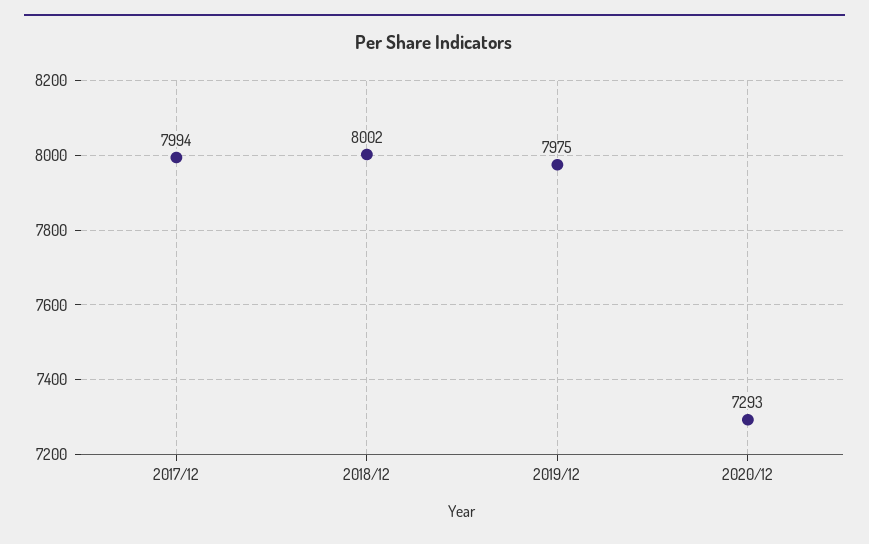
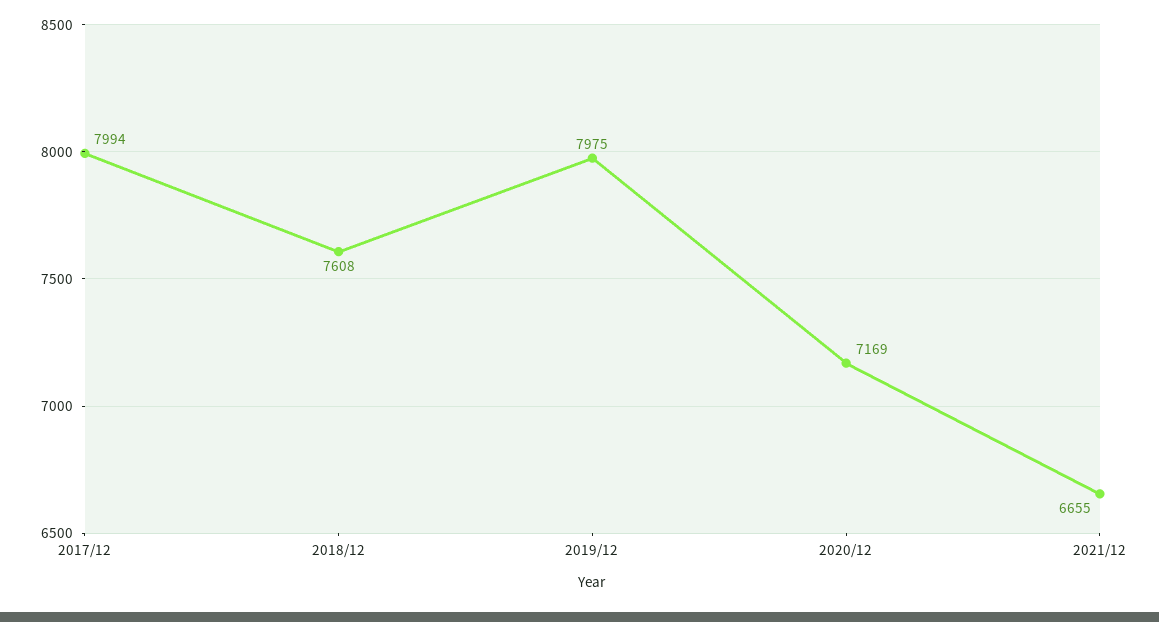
2018/12: 8002 -> 7608
2020/12: 7293 -> 7169
2021/12: none -> 6655

